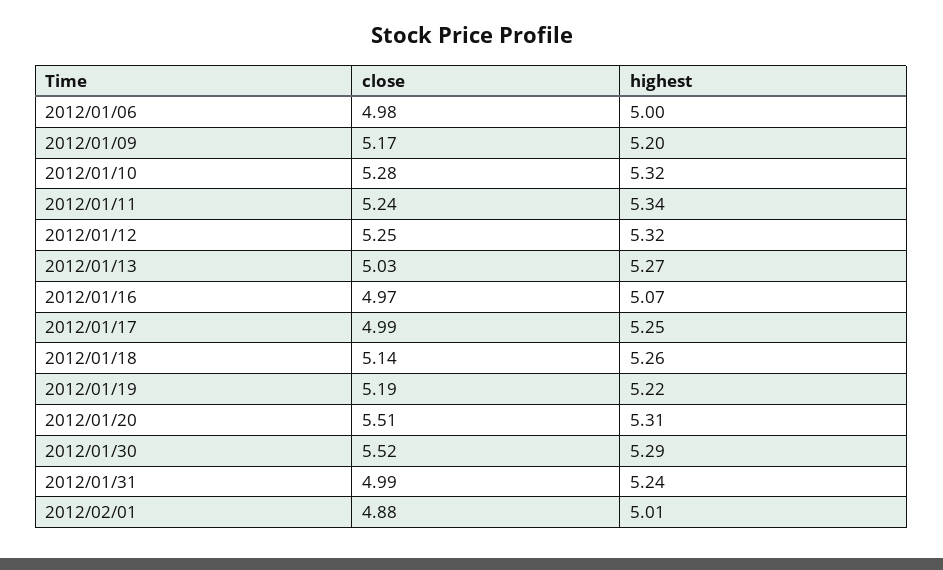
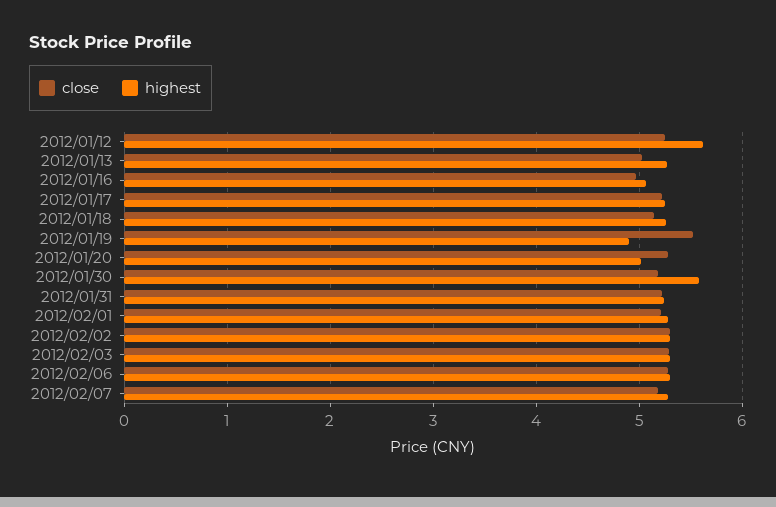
close, 2012/01/06: 4.98 -> none
highest, 2012/01/06: 5 -> none
close, 2012/01/09: 5.17 -> none
highest, 2012/01/09: 5.2 -> none
close, 2012/01/10: 5.28 -> none
highest, 2012/01/10: 5.32 -> none
close, 2012/01/11: 5.24 -> none
highest, 2012/01/11: 5.34 -> none
highest, 2012/01/12: 5.32 -> 5.6
close, 2012/01/17: 4.99 -> 5.2
close, 2012/01/19: 5.19 -> 5.5
highest, 2012/01/19: 5.22 -> 4.9
close, 2012/01/20: 5.51 -> 5.3
highest, 2012/01/20: 5.31 -> 5
close, 2012/01/30: 5.52 -> 5.2
highest, 2012/01/30: 5.29 -> 5.6
close, 2012/01/31: 4.99 -> 5.2
close, 2012/02/01: 4.88 -> 5.2
highest, 2012/02/01: 5.01 -> 5.3
close, 2012/02/02: none -> 5.3
highest, 2012/02/02: none -> 5.3
close, 2012/02/03: none -> 5.3
highest, 2012/02/03: none -> 5.3
close, 2012/02/06: none -> 5.3
highest, 2012/02/06: none -> 5.3
close, 2012/02/07: none -> 5.2
highest, 2012/02/07: none -> 5.3

